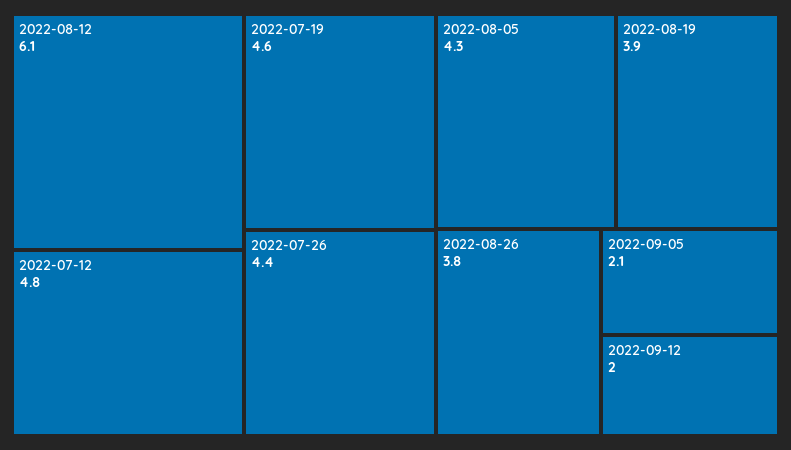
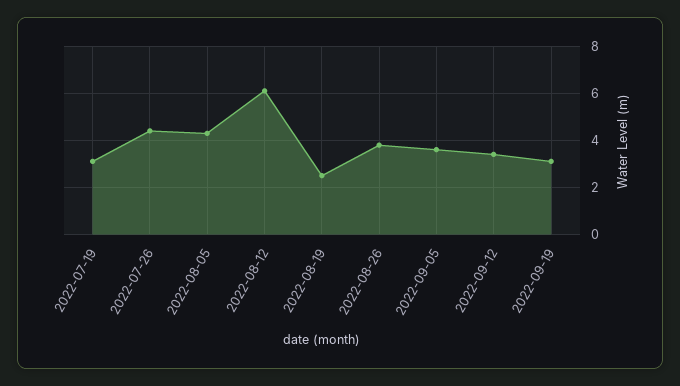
2022-07-12: 4.8 -> none
2022-07-19: 4.6 -> 3
2022-08-19: 3.9 -> 2.5
2022-09-05: 2.1 -> 3.5
2022-09-12: 2 -> 3.5
2022-09-19: none -> 3

